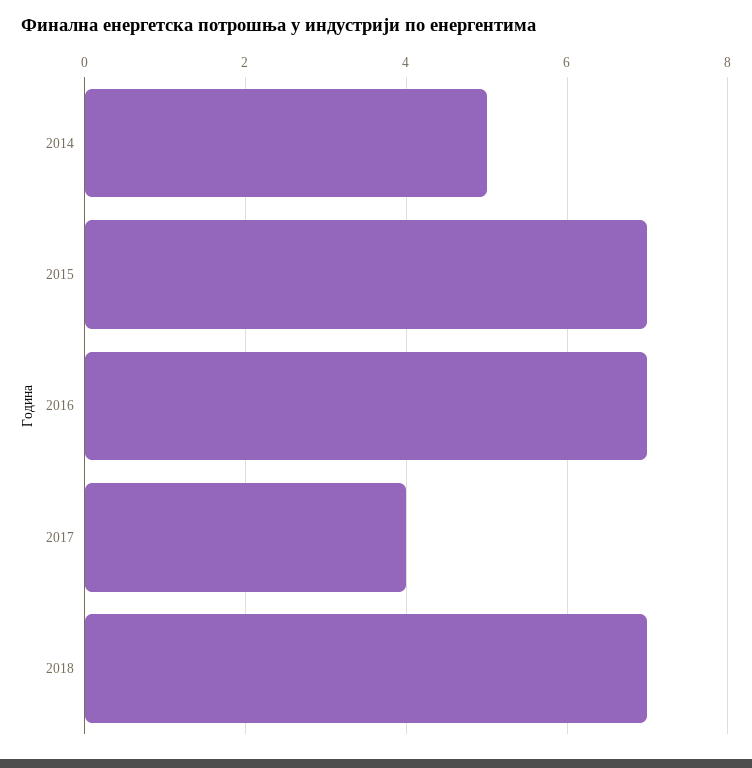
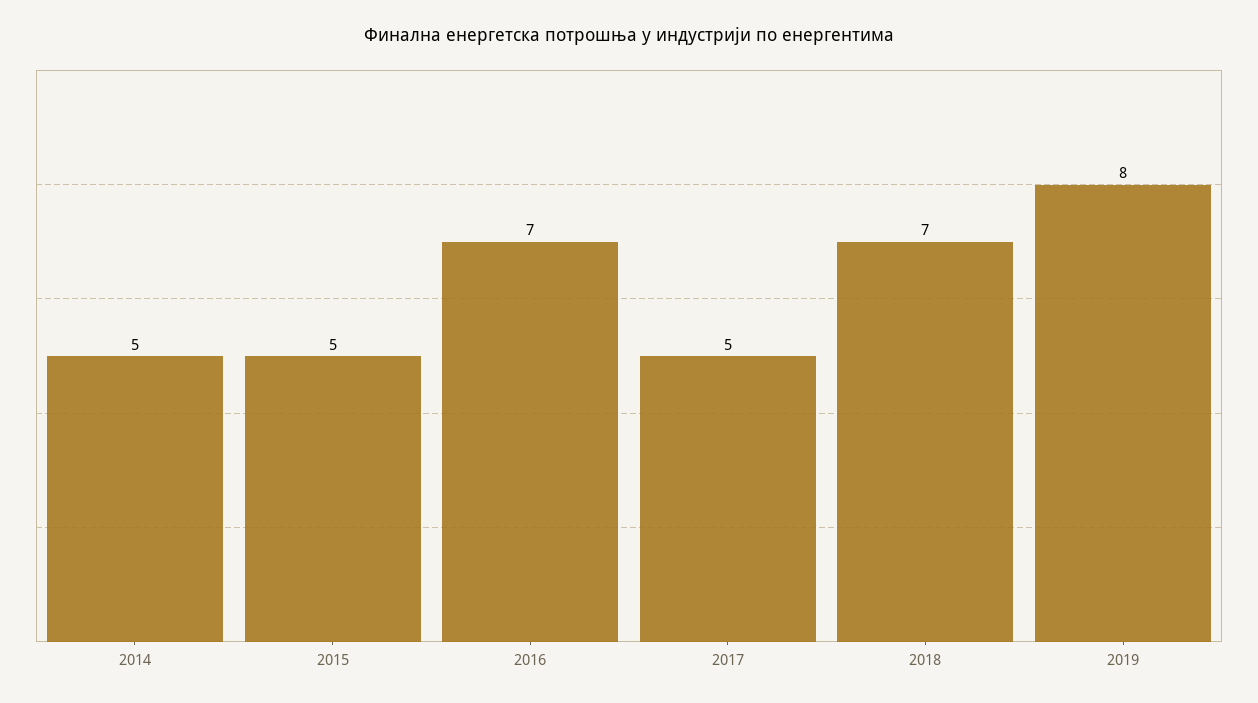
2015: 7 -> 5
2017: 4 -> 5
2019: none -> 8

